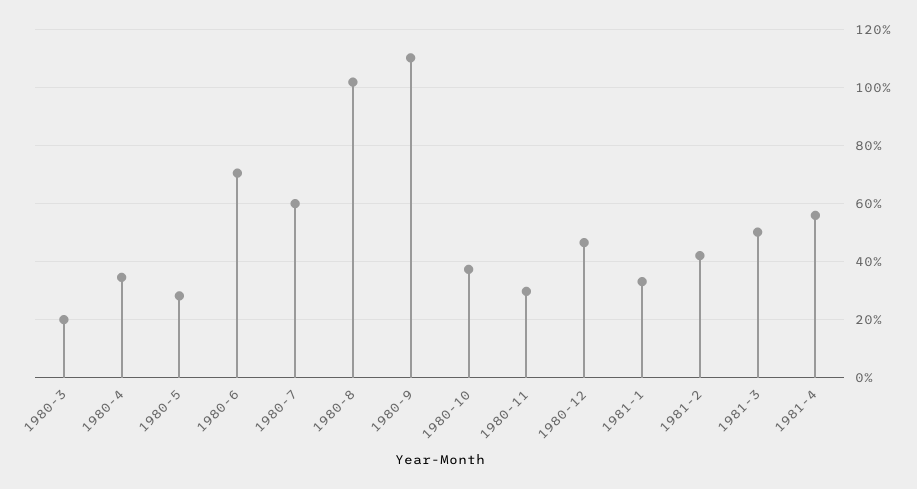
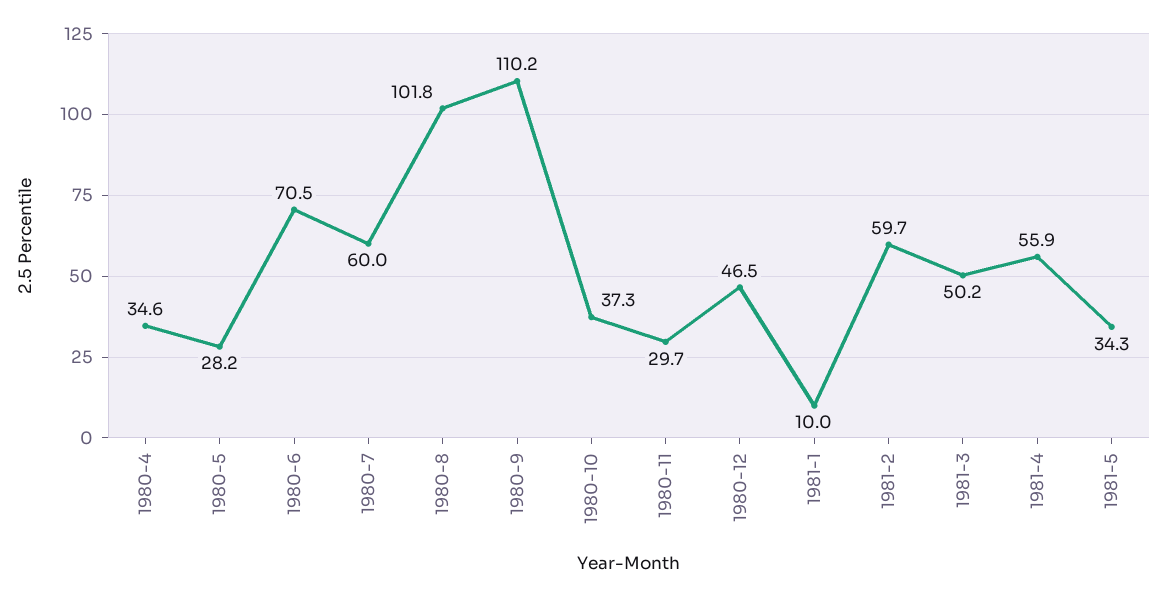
1980-3: 20 -> none
1981-1: 32.5 -> 10
1981-2: 42.5 -> 59.7
1981-5: none -> 34.3

